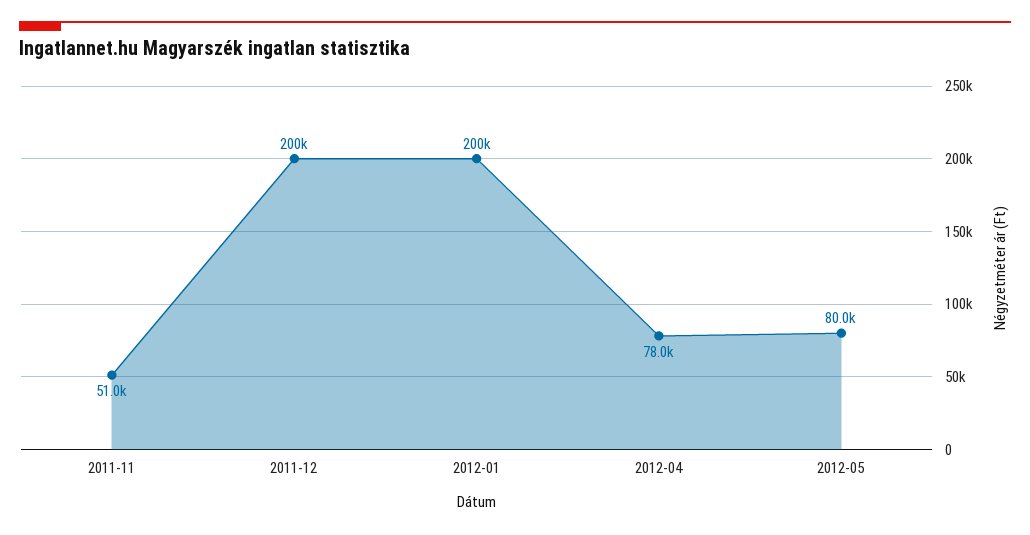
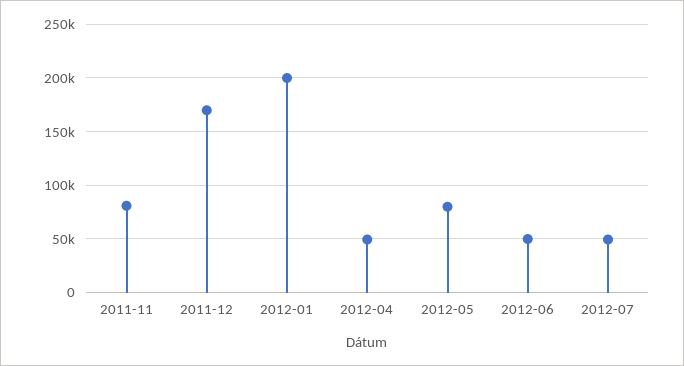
2011-11: 51000 -> 80000
2011-12: 200000 -> 170000
2012-04: 78000 -> 50000
2012-06: none -> 50000
2012-07: none -> 50000

